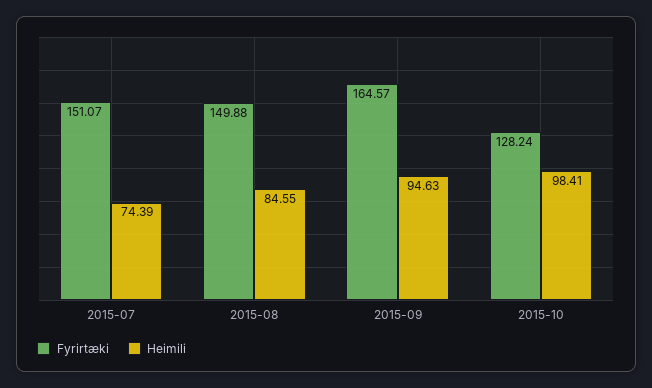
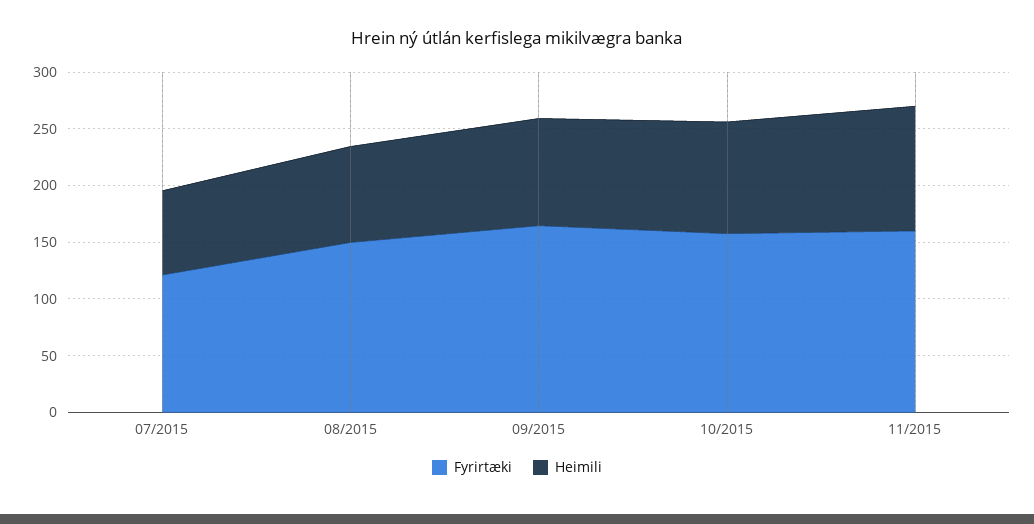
Fyrirtæki, 2015-07: 151.07 -> 120
Fyrirtæki, 2015-10: 128.24 -> 160
Fyrirtæki, 11/2015: none -> 160
Heimili, 11/2015: none -> 110

